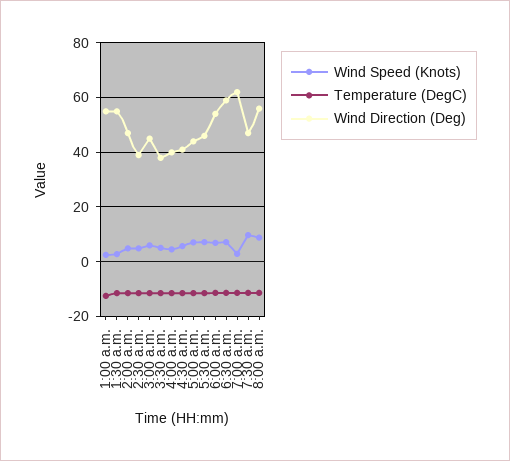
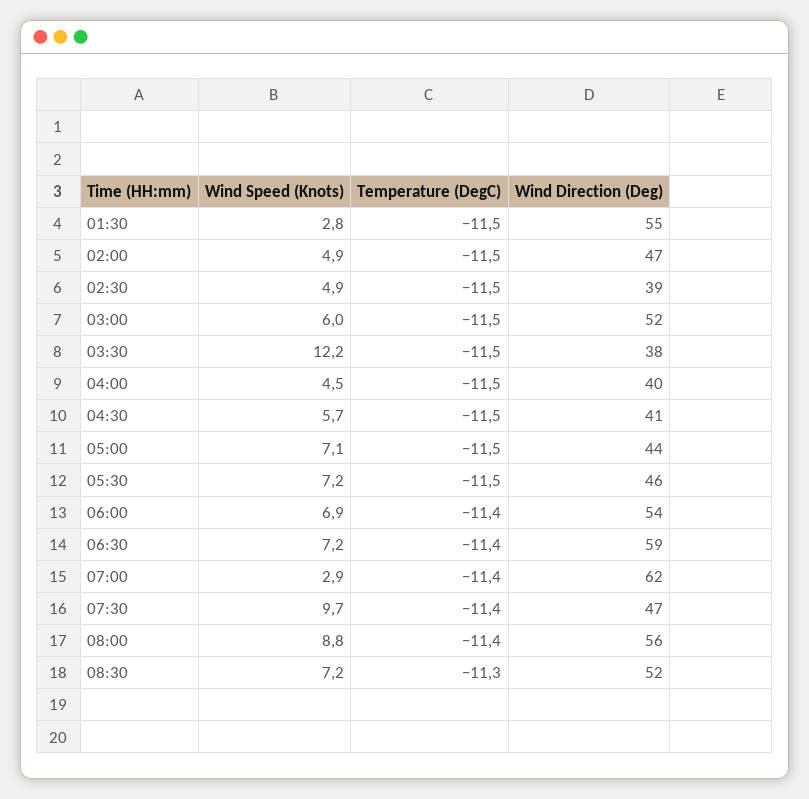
Wind Speed (Knots), 1:00 a.m.: 2.5 -> none
Temperature (DegC), 1:00 a.m.: -12.5 -> none
Wind Direction (Deg), 1:00 a.m.: 55 -> none
Wind Direction (Deg), 3:00 a.m.: 45 -> 52
Wind Speed (Knots), 3:30 a.m.: 5 -> 12.2
Wind Speed (Knots), 08:30: none -> 7.2
Temperature (DegC), 08:30: none -> -11.3
Wind Direction (Deg), 08:30: none -> 52

